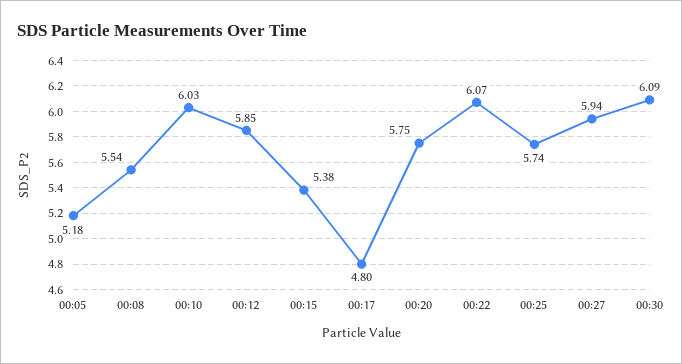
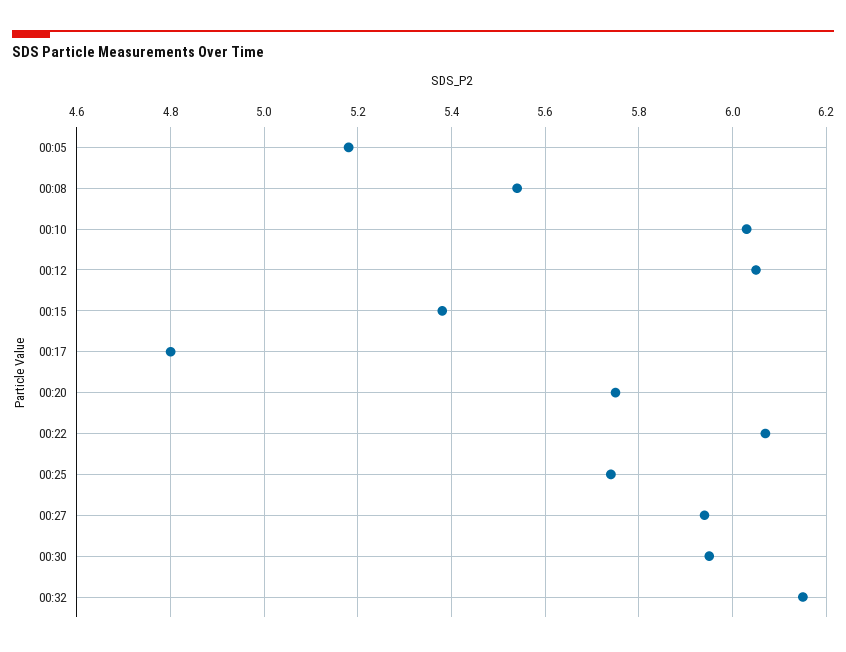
00:12: 5.85 -> 6.05
00:30: 6.09 -> 5.95
00:32: none -> 6.15

